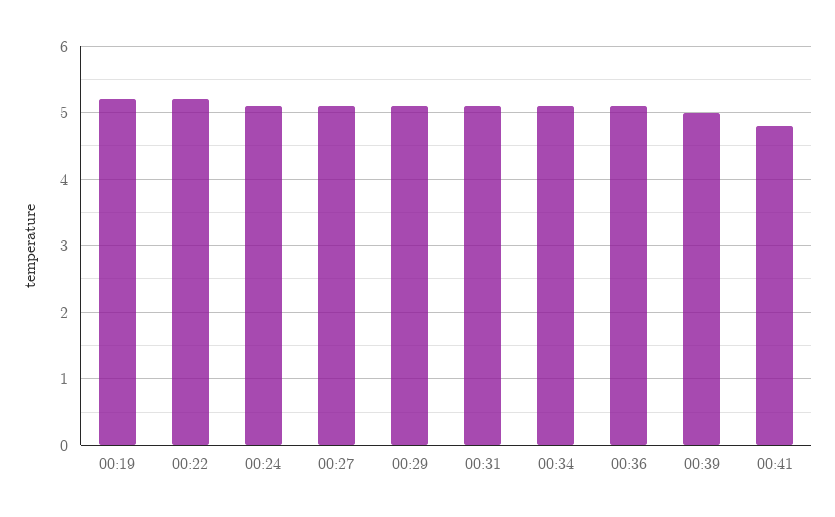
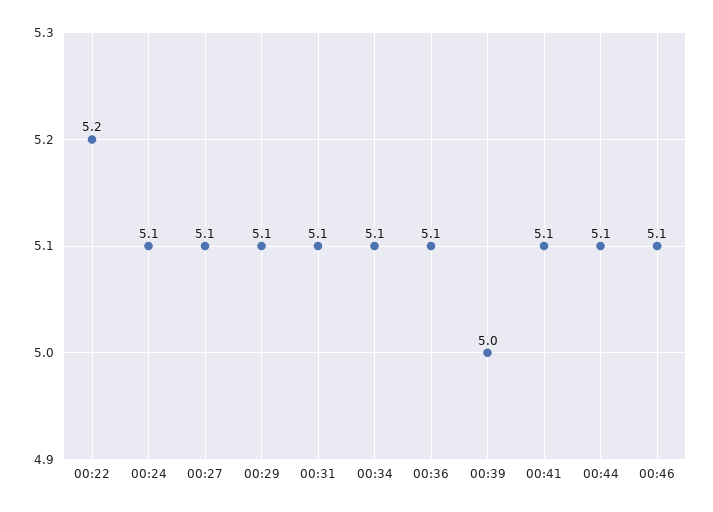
00:19: 5.2 -> none
00:41: 4.8 -> 5.1
00:44: none -> 5.1
00:46: none -> 5.1

